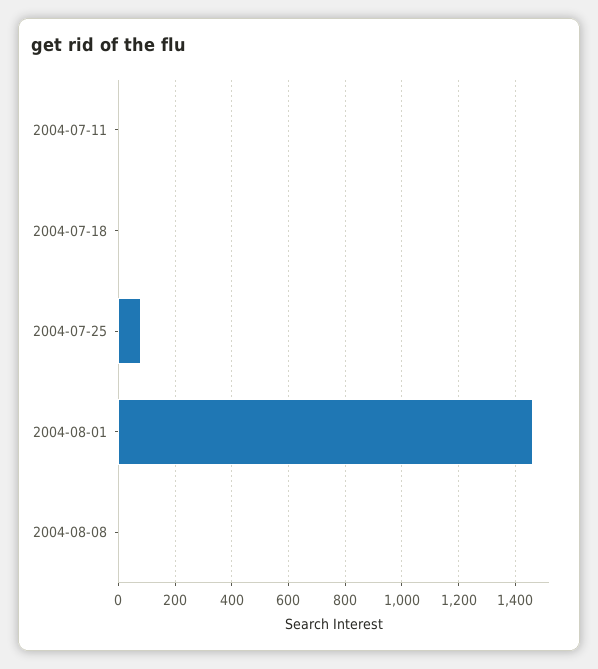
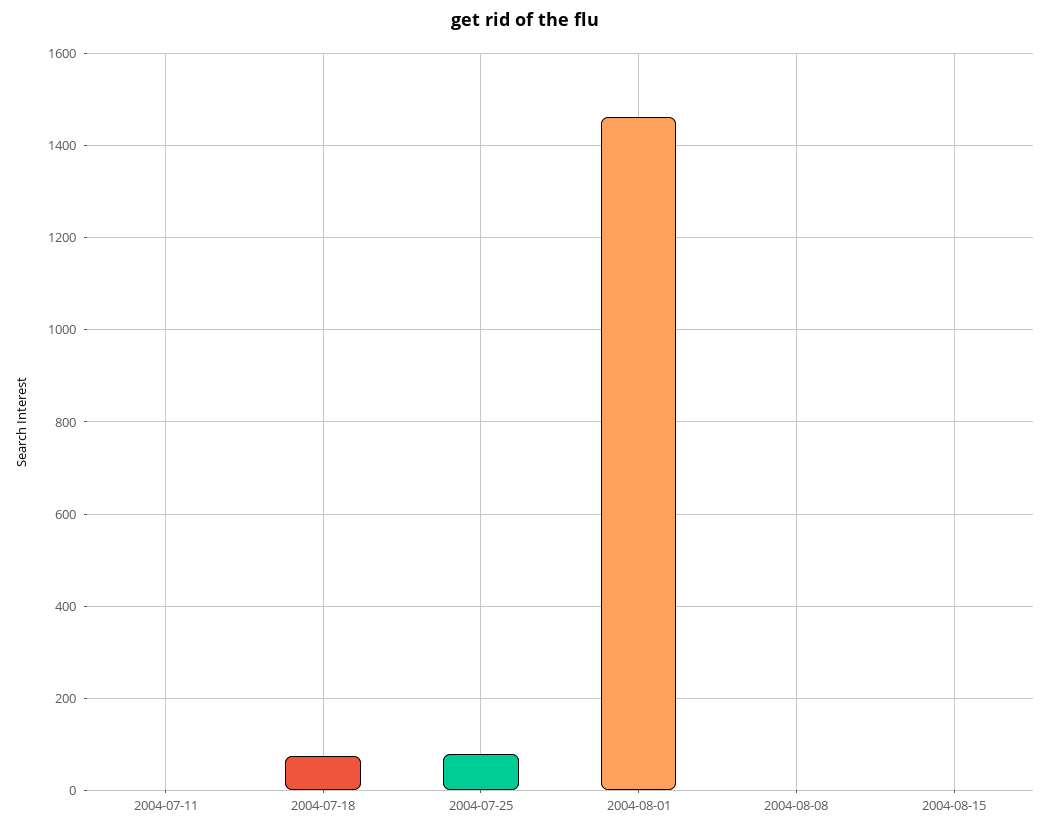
2004-07-18: 0 -> 80
2004-08-15: none -> 0

